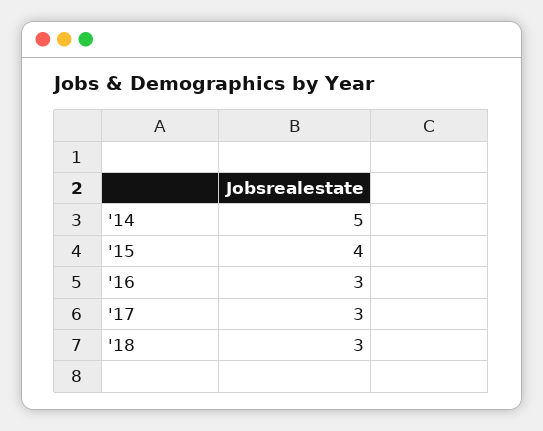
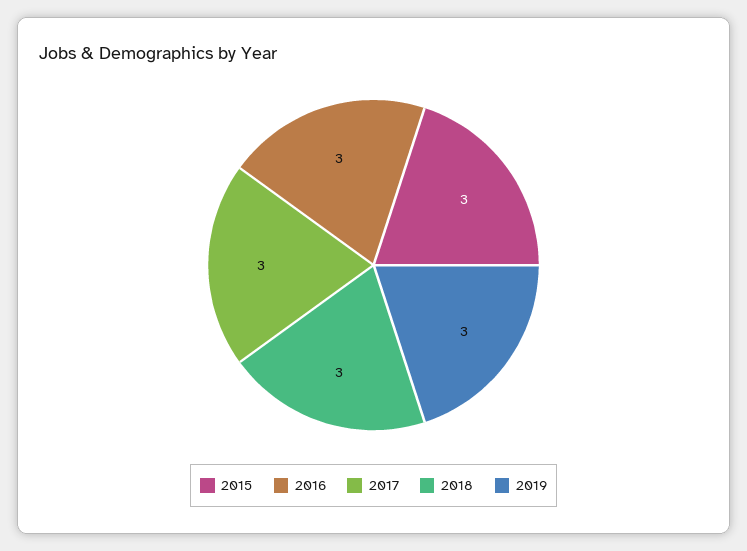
'14: 5 -> none
'15: 4 -> 3
2019: none -> 3

